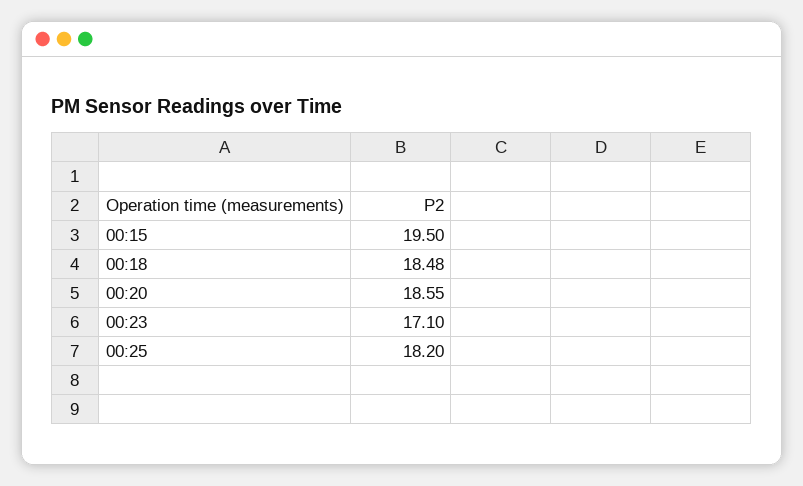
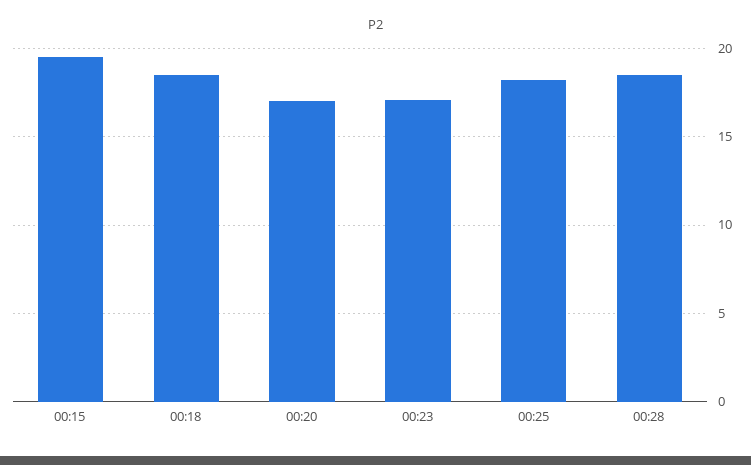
00:20: 18.55 -> 17
00:28: none -> 18.5

